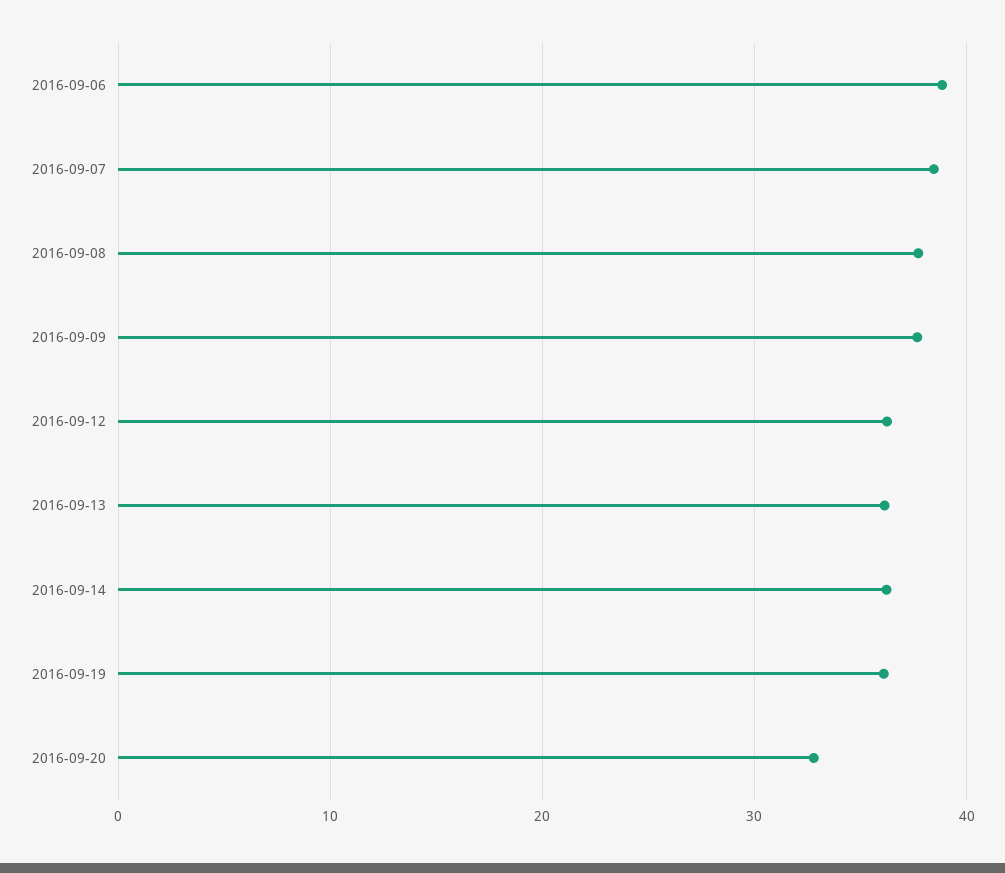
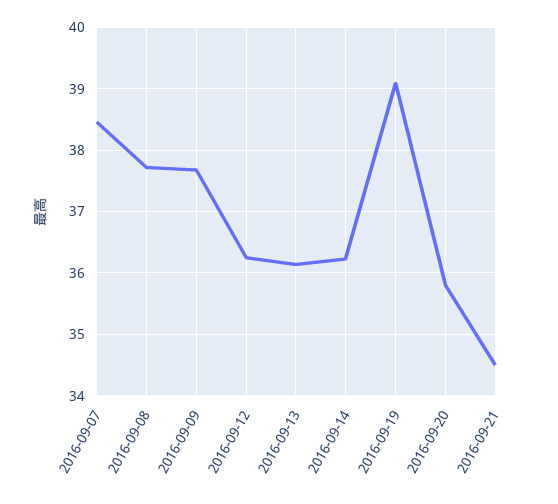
2016-09-06: 39 -> none
2016-09-19: 36 -> 39.1
2016-09-20: 33 -> 35.8
2016-09-21: none -> 34.5

